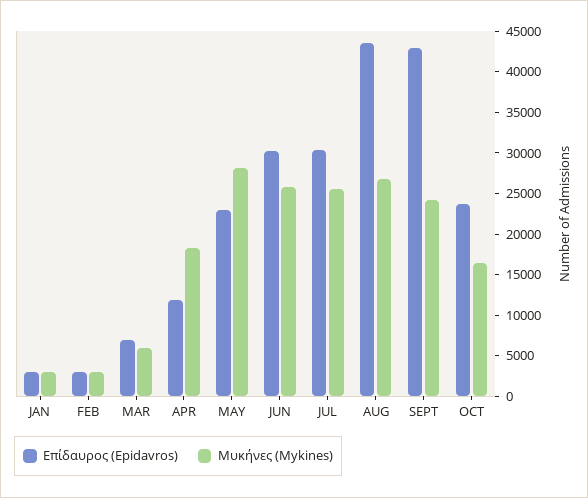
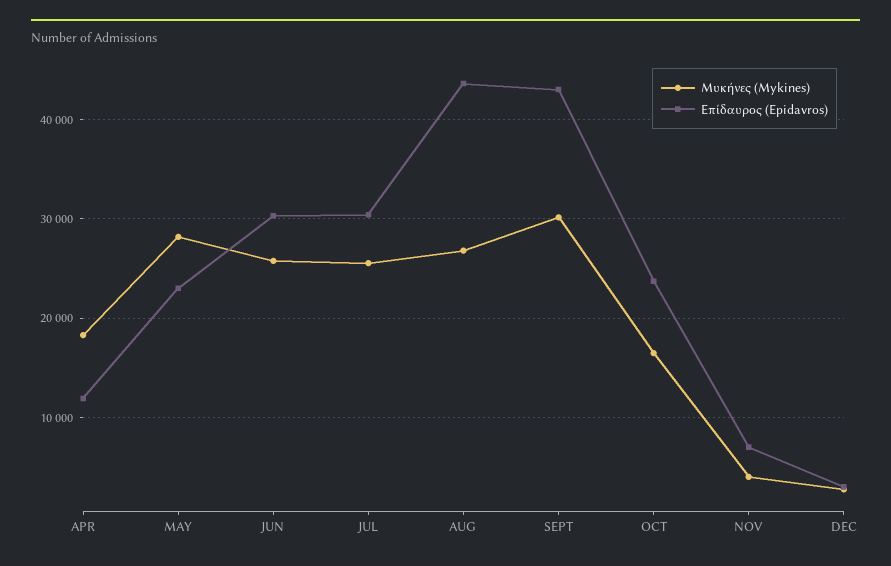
Επίδαυρος (Epidavros), JAN: 3000 -> none
Μυκήνες (Mykines), JAN: 3000 -> none
Επίδαυρος (Epidavros), FEB: 3000 -> none
Μυκήνες (Mykines), FEB: 3000 -> none
Επίδαυρος (Epidavros), MAR: 7000 -> none
Μυκήνες (Mykines), MAR: 6000 -> none
Μυκήνες (Mykines), SEPT: 24000 -> 30000
Μυκήνες (Mykines), NOV: none -> 4000
Επίδαυρος (Epidavros), NOV: none -> 7000
Μυκήνες (Mykines), DEC: none -> 3000
Επίδαυρος (Epidavros), DEC: none -> 3000

